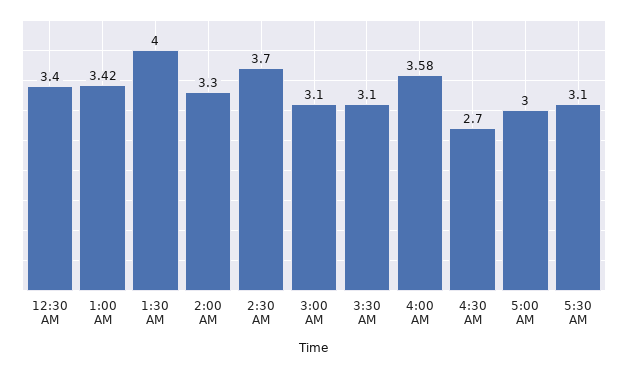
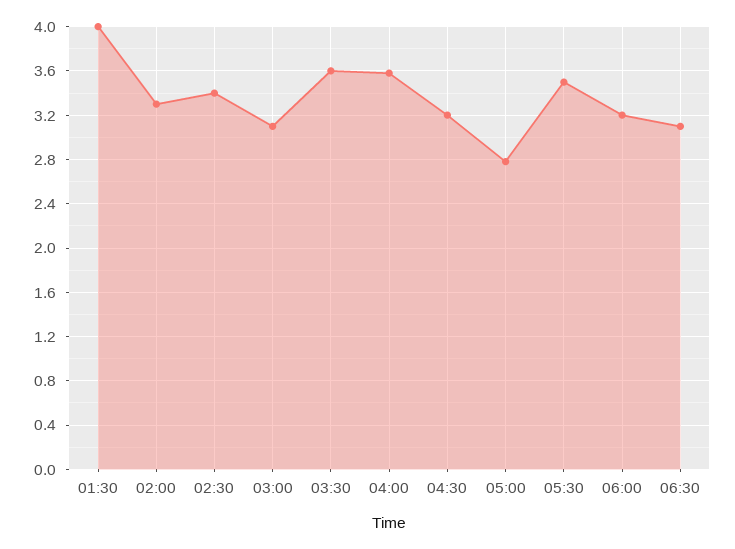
12:30 AM: 3.4 -> none
1:00 AM: 3.42 -> none
2:30 AM: 3.7 -> 3.4
3:30 AM: 3.1 -> 3.6
4:30 AM: 2.7 -> 3.2
5:00 AM: 3 -> 2.8
5:30 AM: 3.1 -> 3.5
06:00: none -> 3.2
06:30: none -> 3.1

